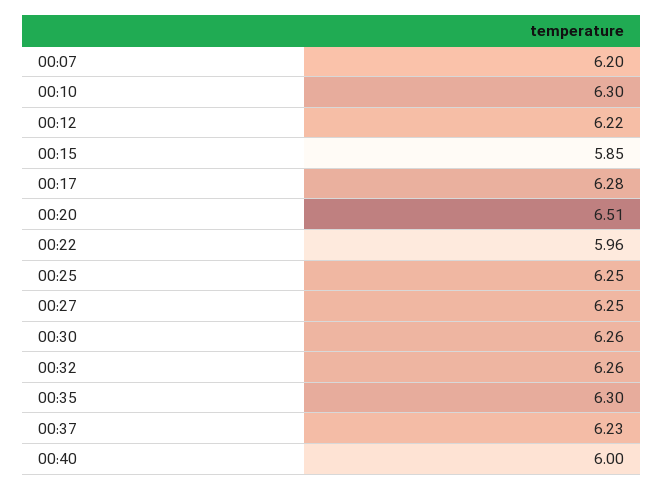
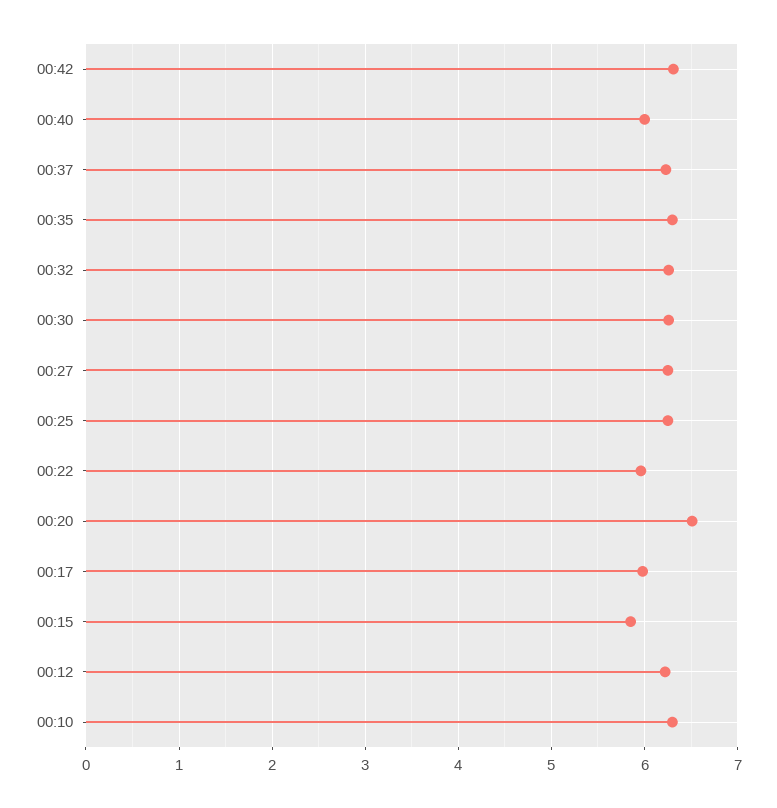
00:07: 6.2 -> none
00:17: 6.28 -> 6
00:42: none -> 6.3

